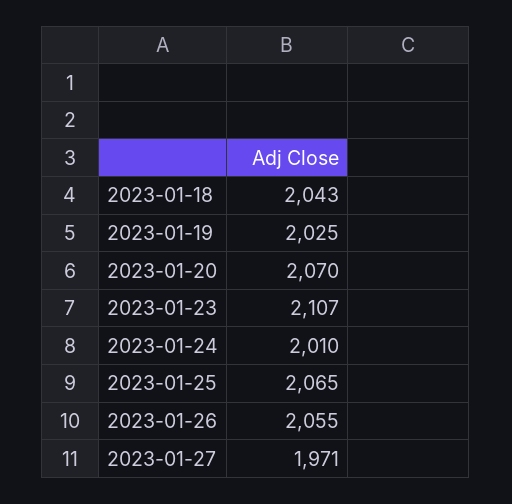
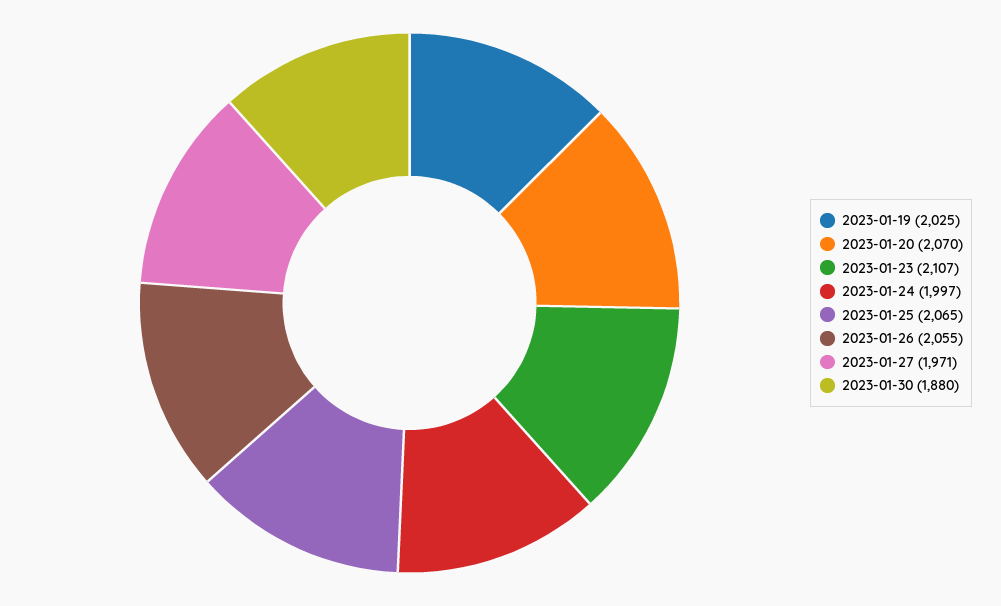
2023-01-18: 2043 -> none
2023-01-24: 2010 -> 1997
2023-01-30: none -> 1880

